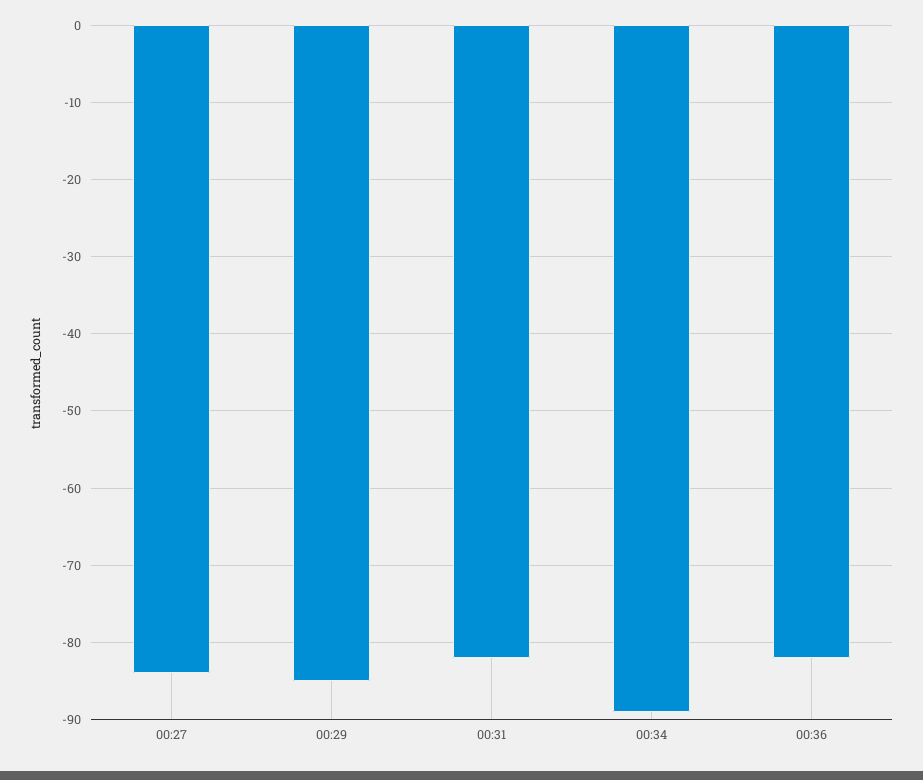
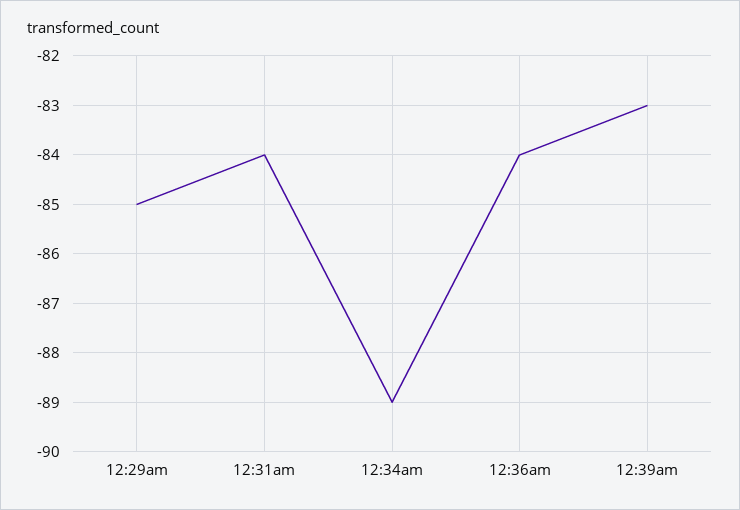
00:27: -84 -> none
00:31: -82 -> -84
00:36: -82 -> -84
12:39am: none -> -83

